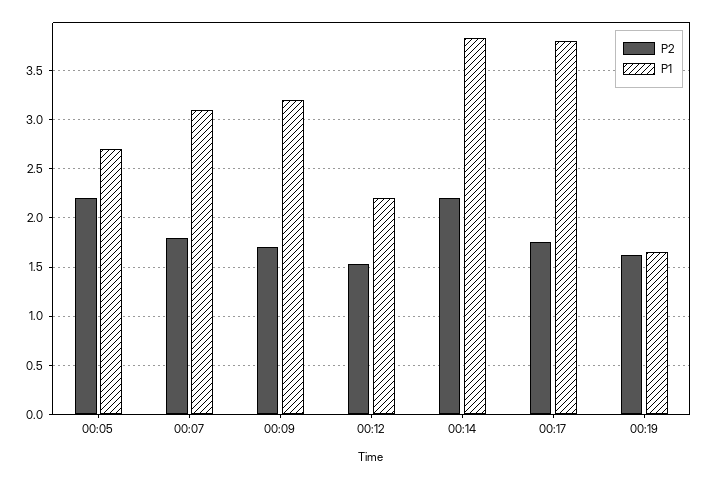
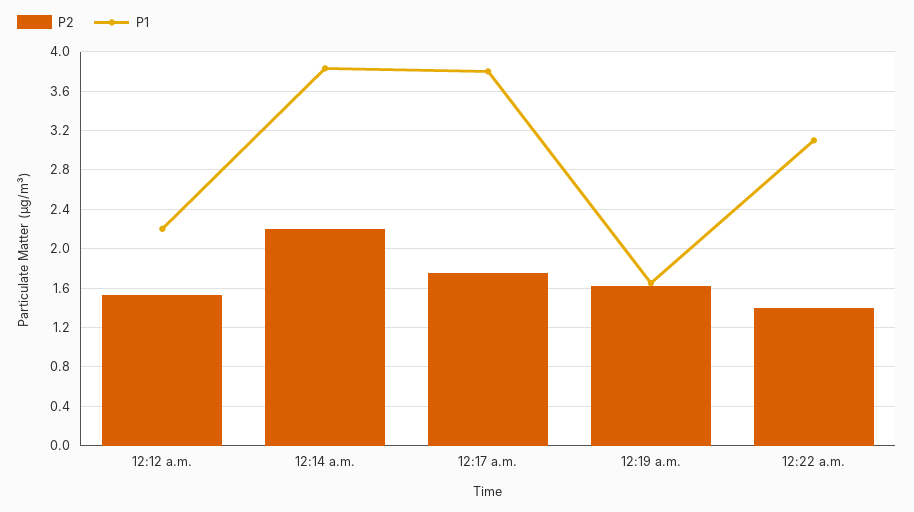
P2, 00:05: 2.2 -> none
P1, 00:05: 2.7 -> none
P2, 00:07: 1.8 -> none
P1, 00:07: 3.1 -> none
P2, 00:09: 1.7 -> none
P1, 00:09: 3.2 -> none
P2, 12:22 a.m.: none -> 1.4
P1, 12:22 a.m.: none -> 3.1

